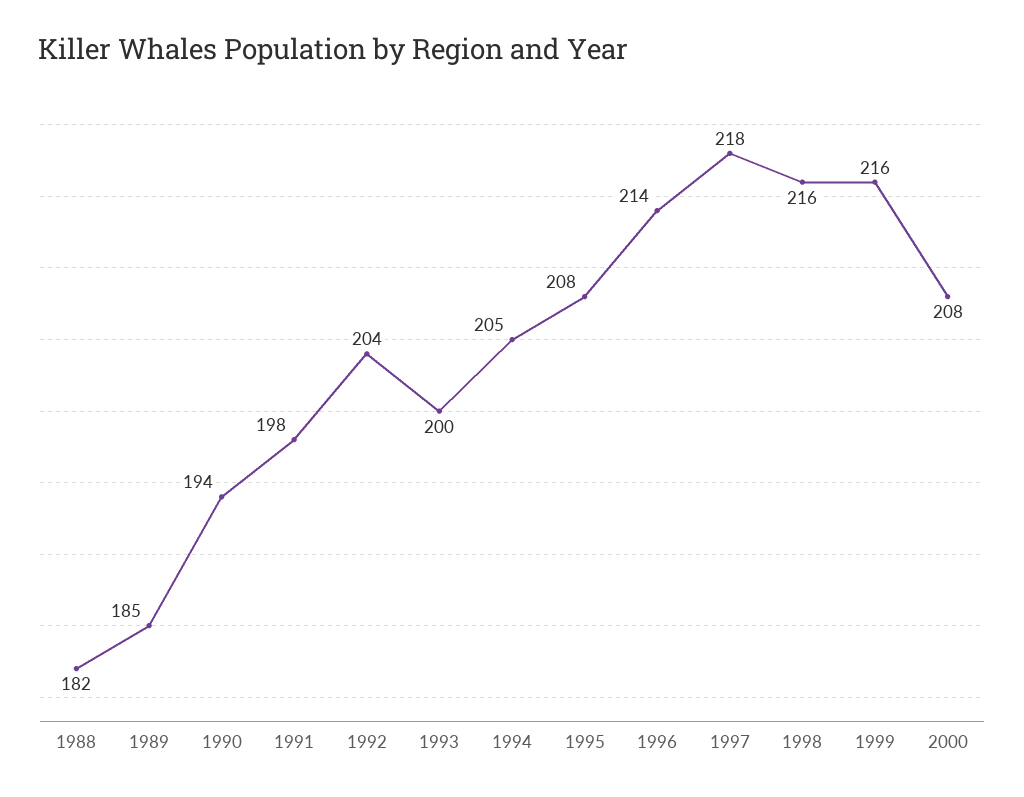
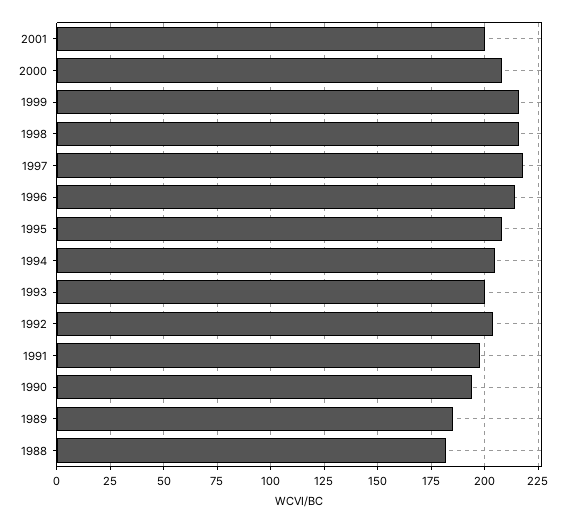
2001: none -> 200

